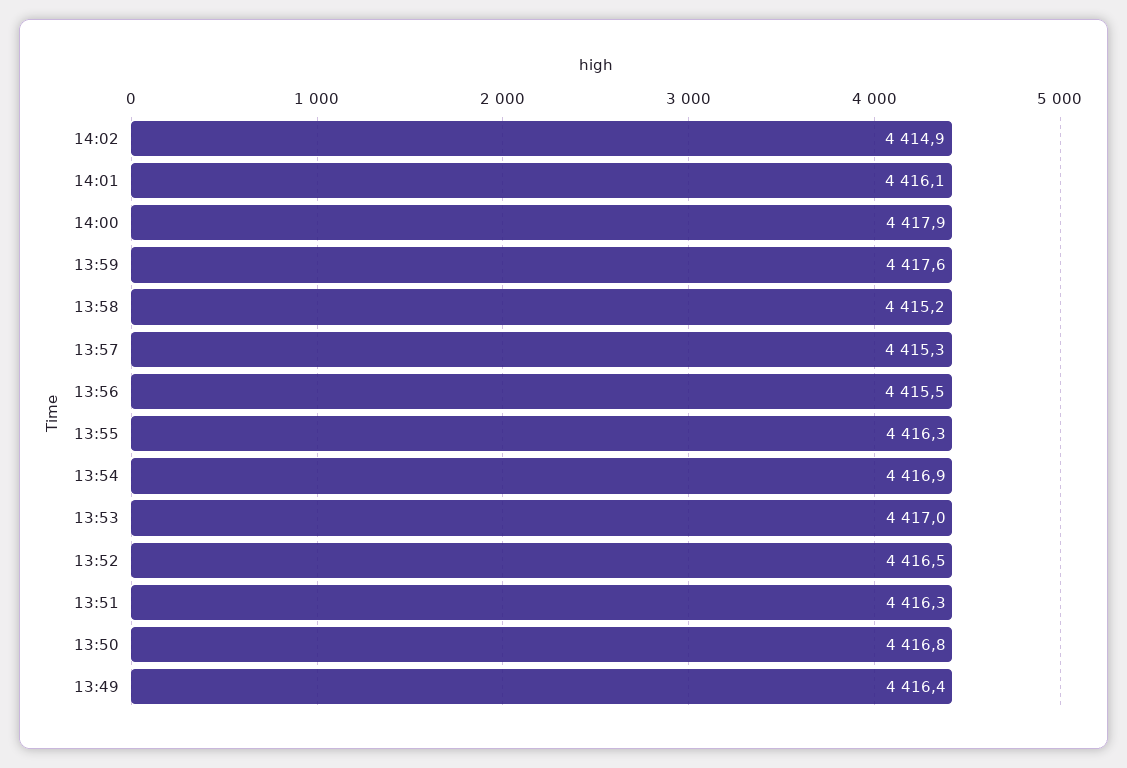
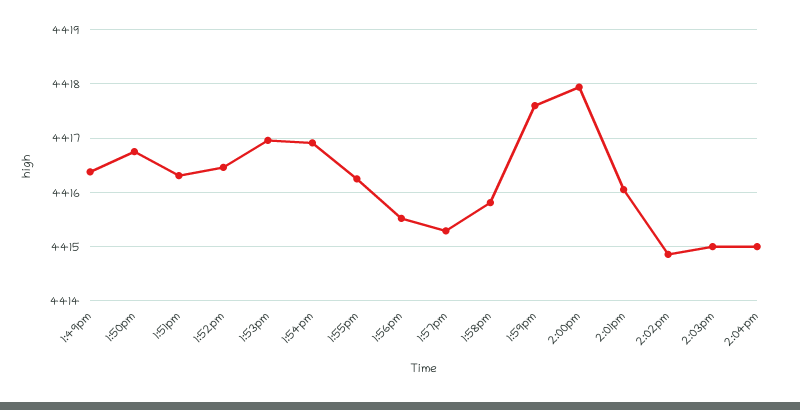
13:58: 4415.2 -> 4415.8
2:03pm: none -> 4415
2:04pm: none -> 4415

